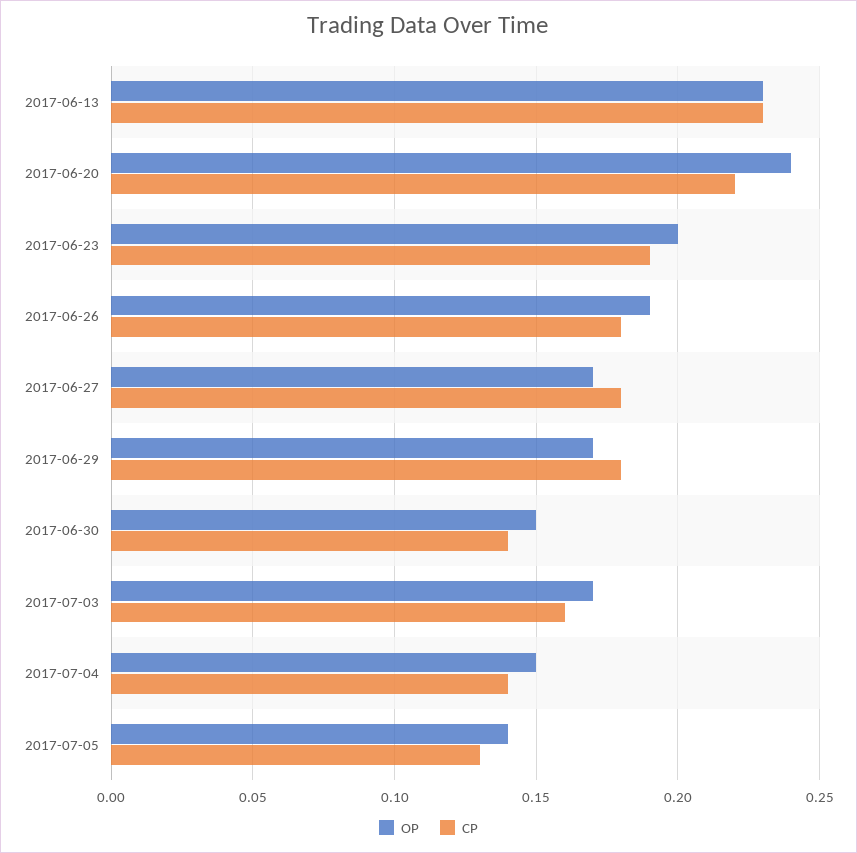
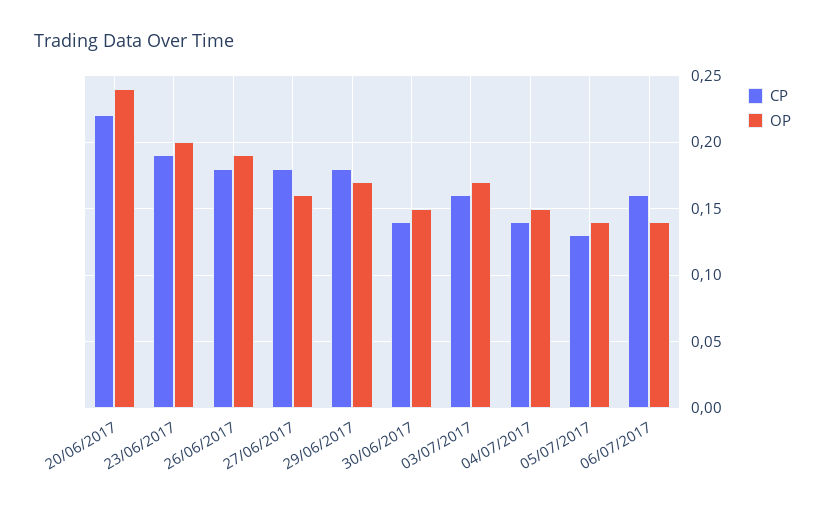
OP, 2017-06-13: 0.23 -> none
CP, 2017-06-13: 0.23 -> none
OP, 2017-06-27: 0.17 -> 0.16
CP, 06/07/2017: none -> 0.16
OP, 06/07/2017: none -> 0.14

